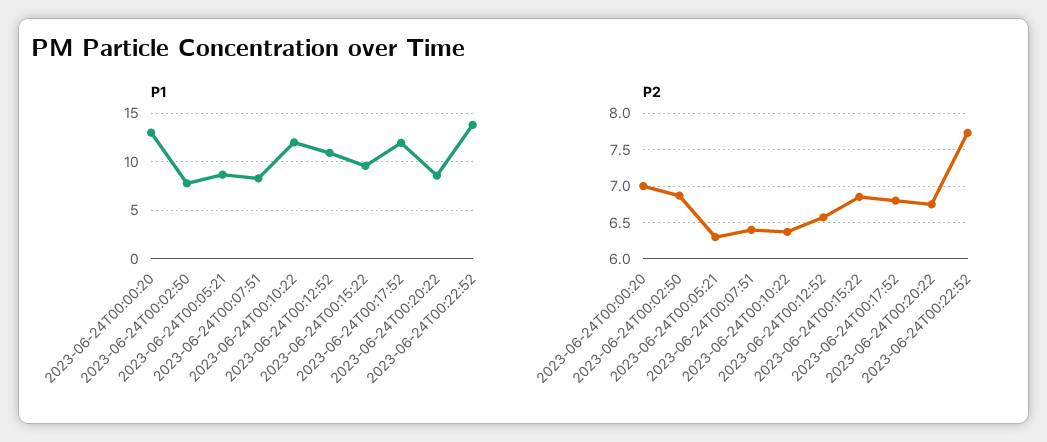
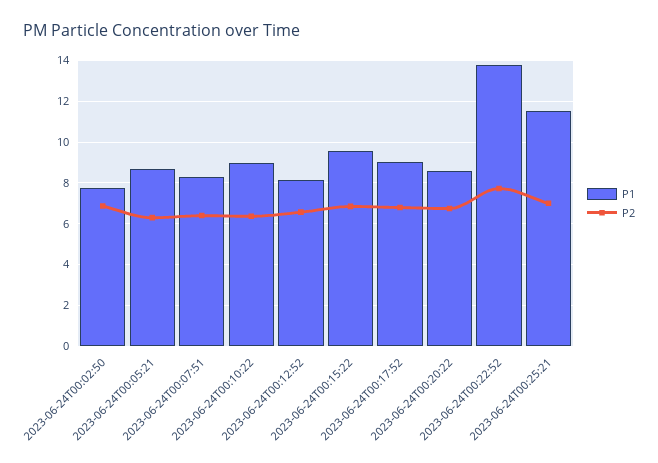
P1, 2023-06-24T00:00:20: 13 -> none
P1, 2023-06-24T00:10:22: 12 -> 9
P1, 2023-06-24T00:12:52: 11 -> 8
P1, 2023-06-24T00:17:52: 12 -> 9
P2, 2023-06-24T00:00:20: 7 -> none
P1, 2023-06-24T00:25:21: none -> 11.5
P2, 2023-06-24T00:25:21: none -> 7

